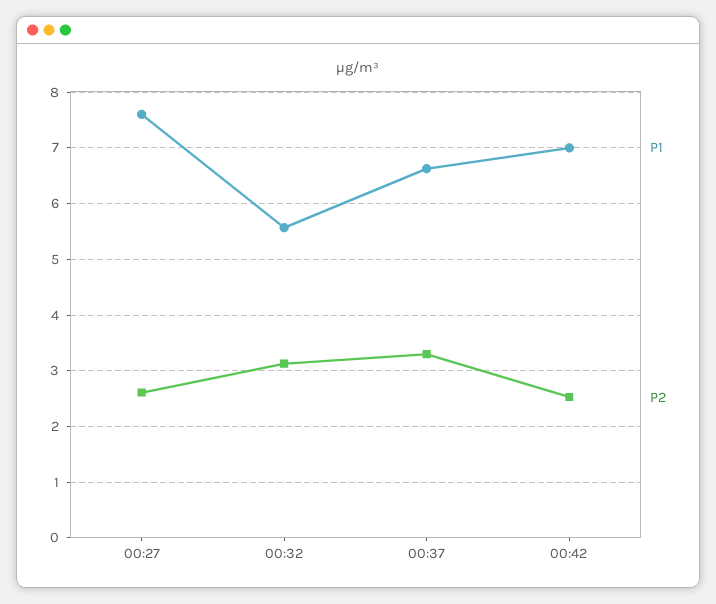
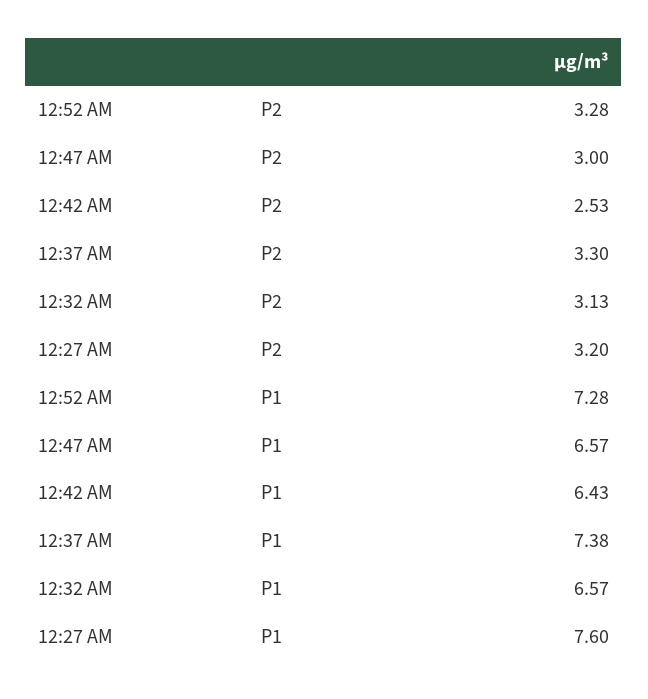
P2, 00:27: 2.6 -> 3.2
P1, 00:32: 5.6 -> 6.57
P1, 00:37: 6.6 -> 7.38
P1, 00:42: 7 -> 6.43
P2, 12:52 AM: none -> 3.28
P2, 12:47 AM: none -> 3
P1, 12:52 AM: none -> 7.28
P1, 12:47 AM: none -> 6.57

